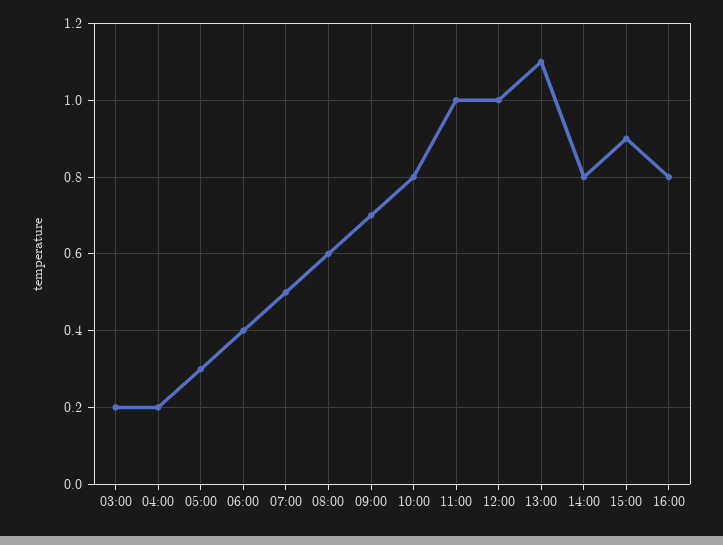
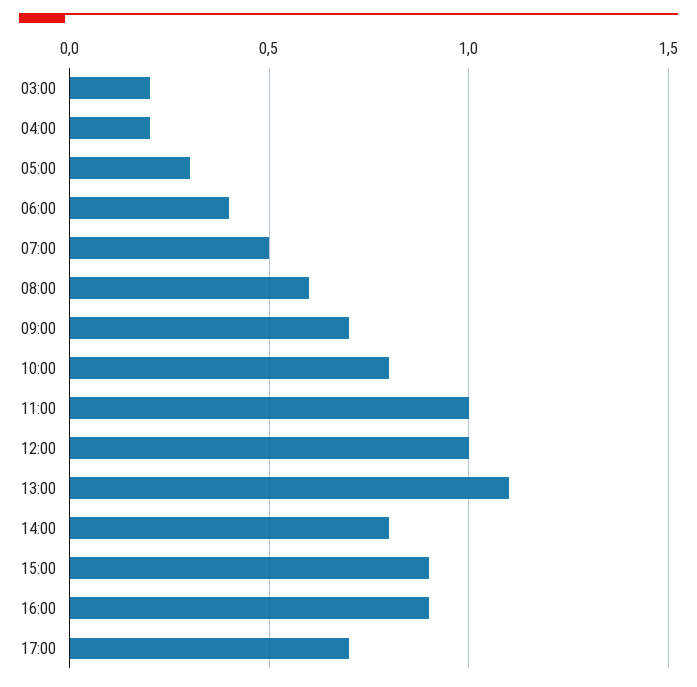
16:00: 0.8 -> 0.9
17:00: none -> 0.7

